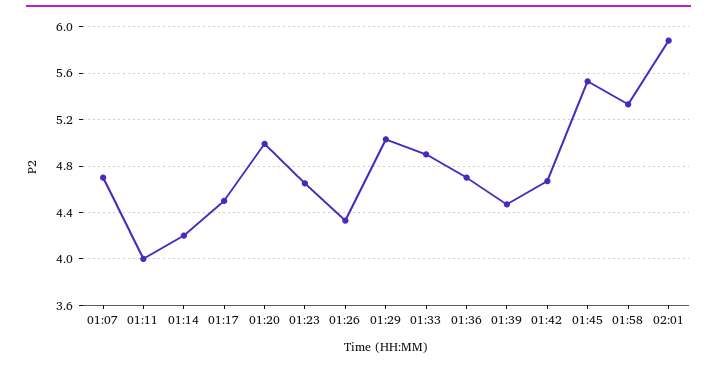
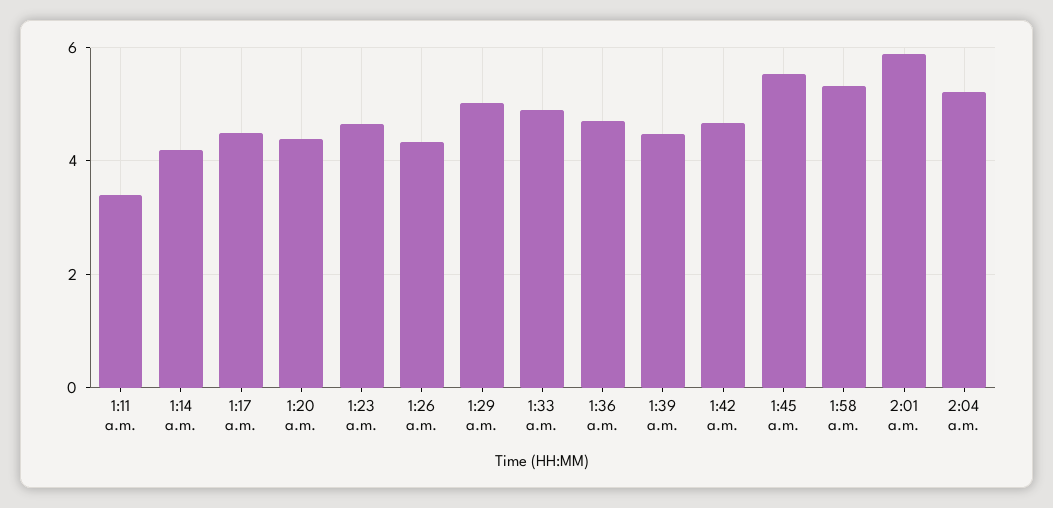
01:07: 4.7 -> none
01:11: 4 -> 3.4
01:20: 5 -> 4.4
2:04 a.m.: none -> 5.2

